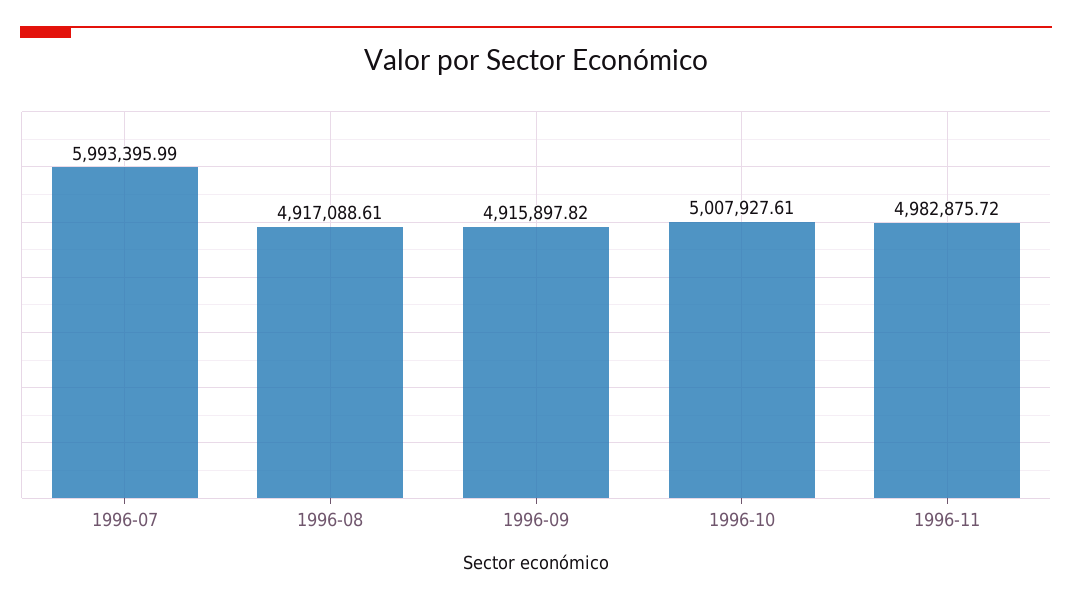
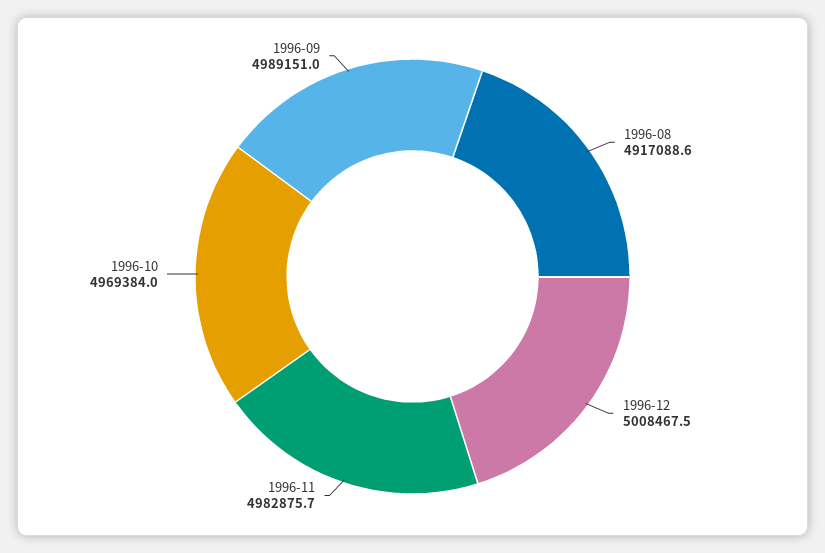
1996-07: 5993395.99 -> none
1996-09: 4915897.82 -> 4989151
1996-10: 5007927.61 -> 4969384
1996-12: none -> 5008467.5

